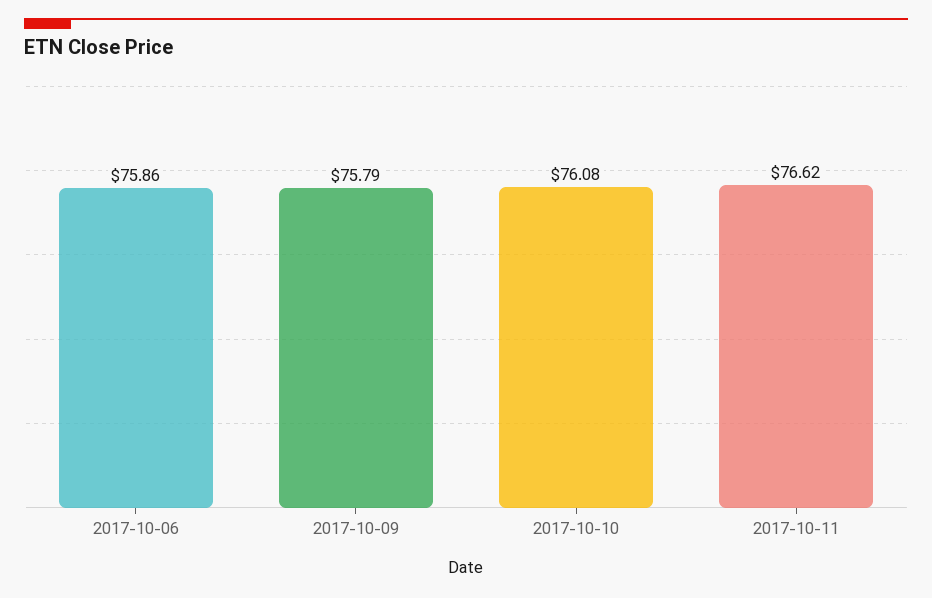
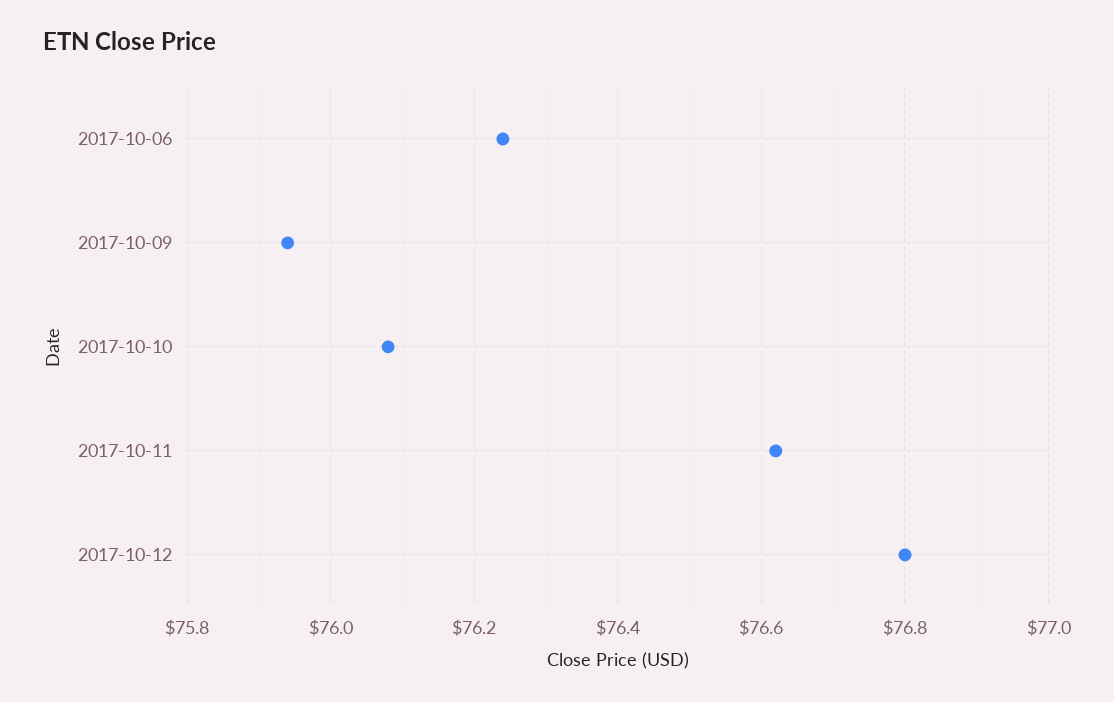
2017-10-06: 75.86 -> 76.25
2017-10-09: 75.79 -> 75.95
2017-10-12: none -> 76.8

